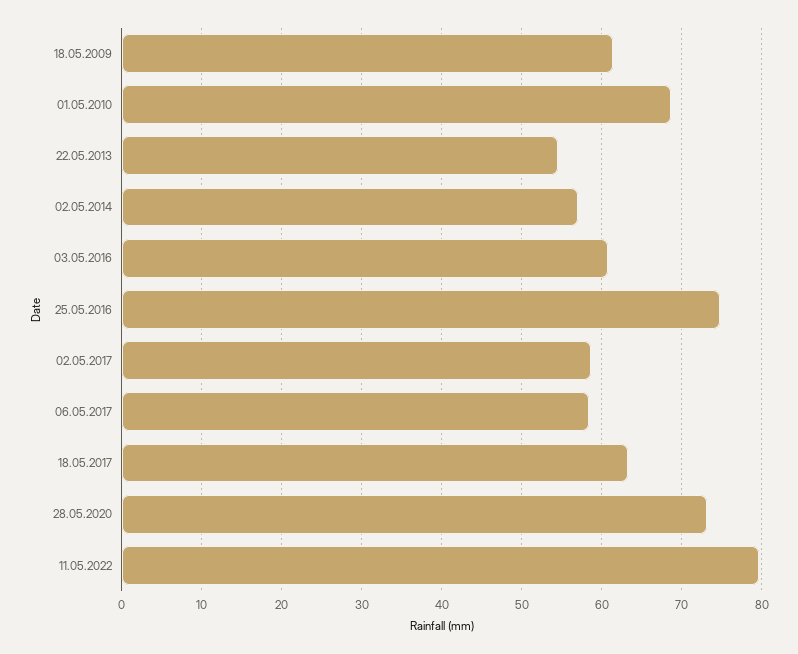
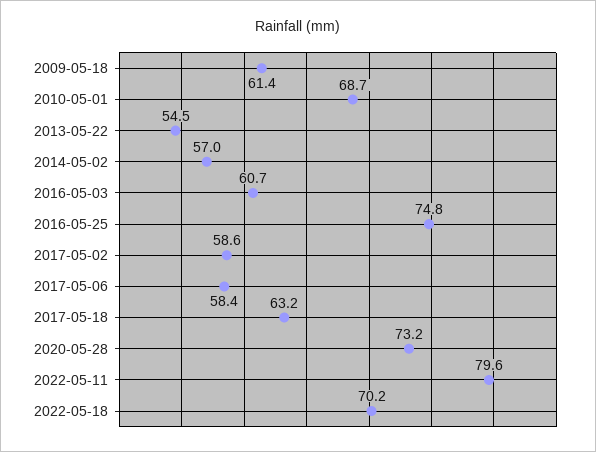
2022-05-18: none -> 70.2

